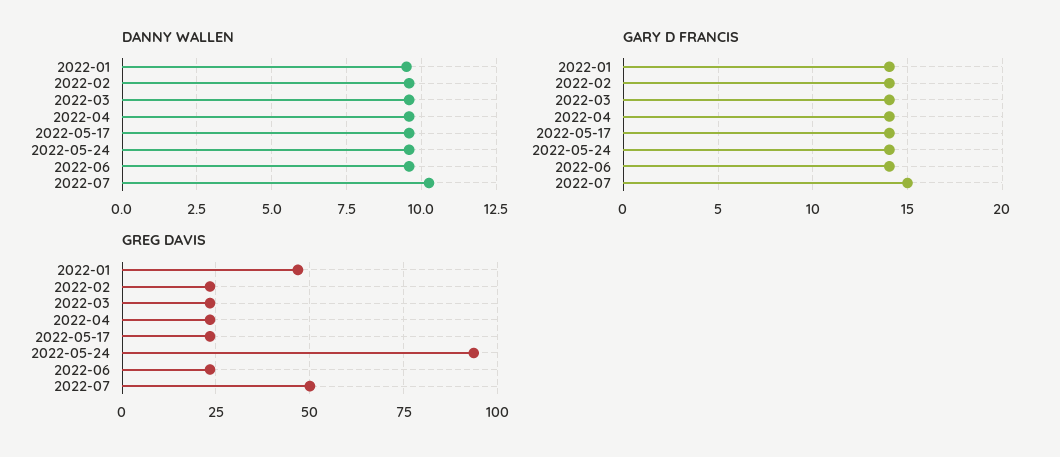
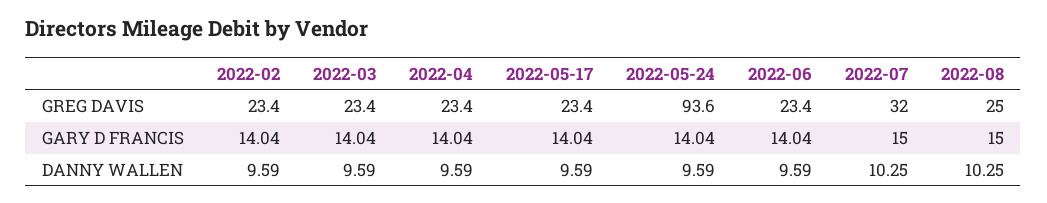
DANNY WALLEN, 2022-01: 9.5 -> none
GARY D FRANCIS, 2022-01: 14 -> none
GREG DAVIS, 2022-01: 47.5 -> none
GREG DAVIS, 2022-07: 50 -> 32
GREG DAVIS, 2022-08: none -> 25
GARY D FRANCIS, 2022-08: none -> 15
DANNY WALLEN, 2022-08: none -> 10.25

